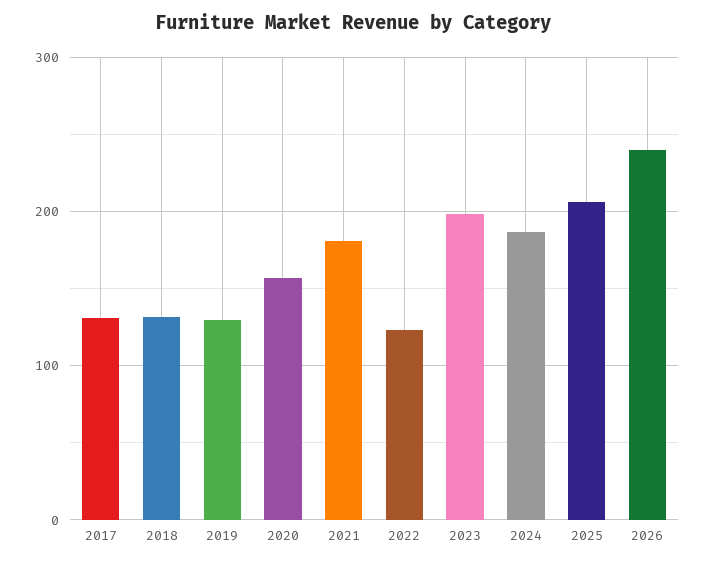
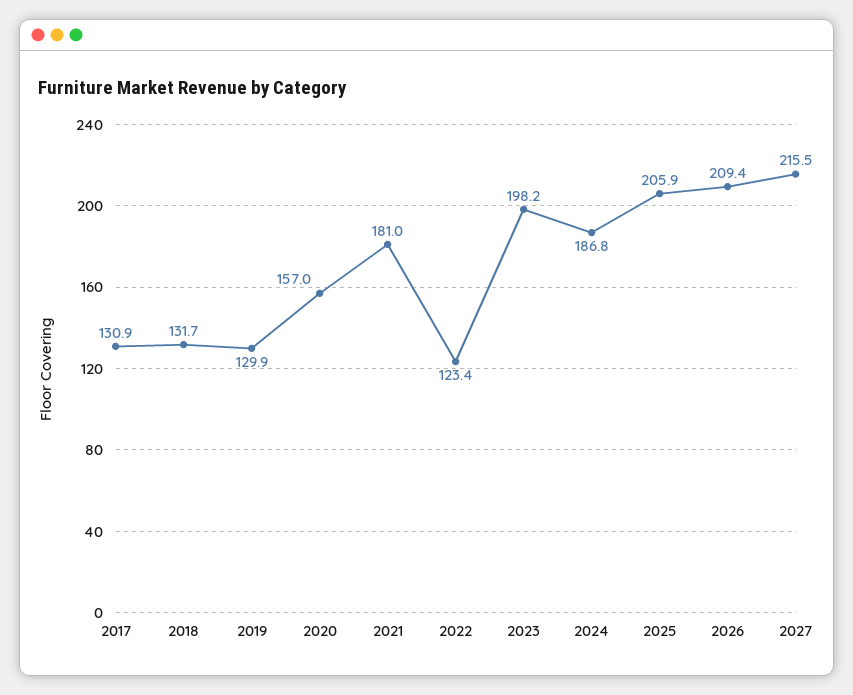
2026: 240 -> 209.4
2027: none -> 215.5

